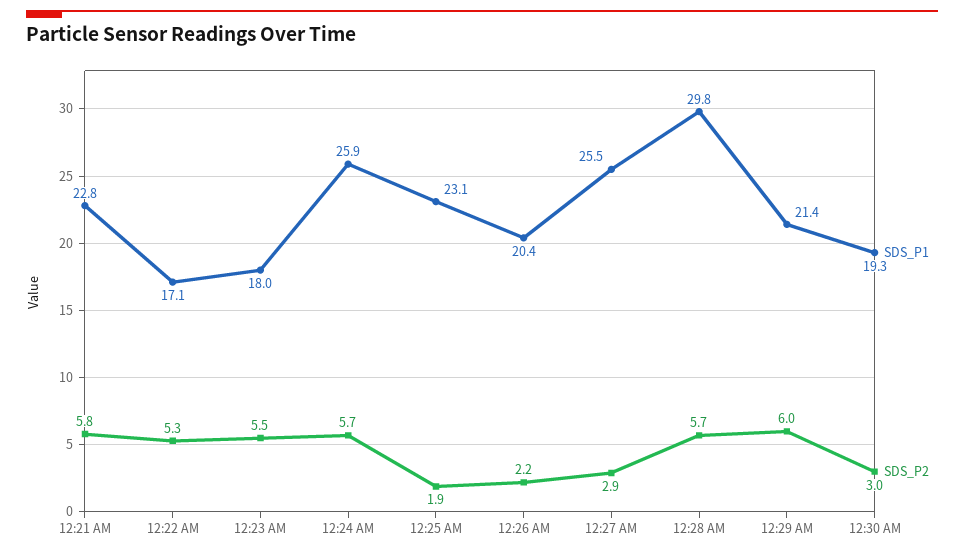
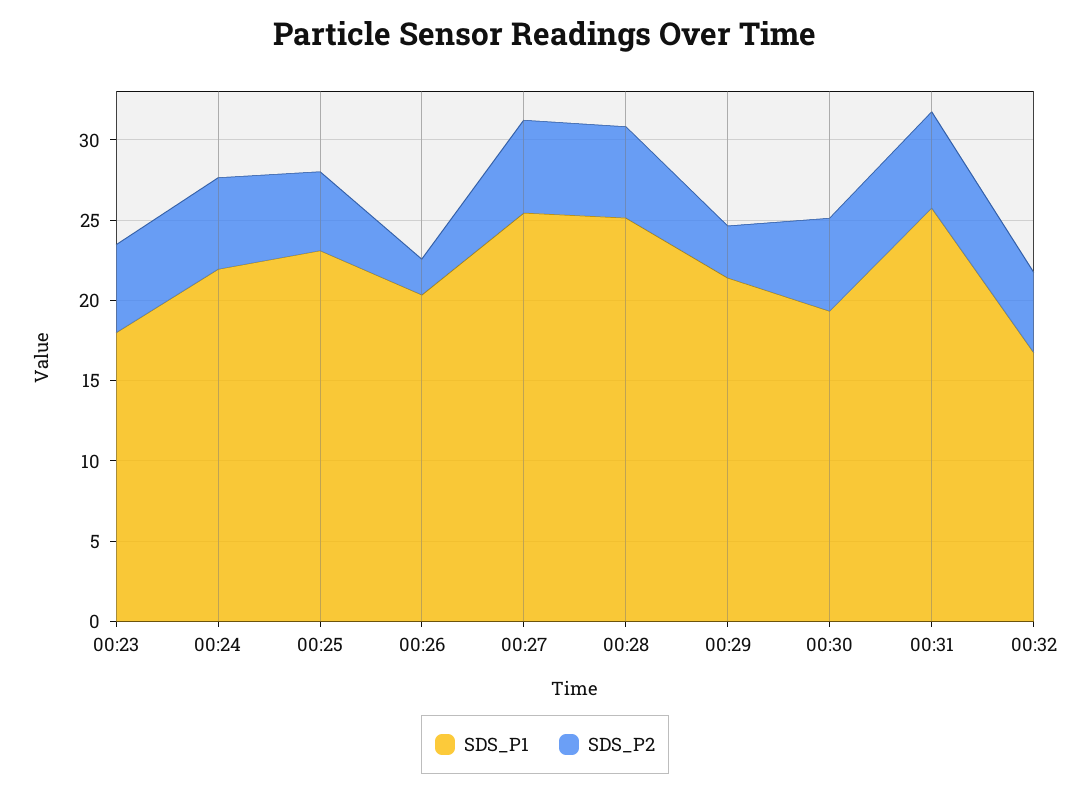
SDS_P1, 12:21 AM: 22.8 -> none
SDS_P2, 12:21 AM: 5.8 -> none
SDS_P1, 12:22 AM: 17.1 -> none
SDS_P2, 12:22 AM: 5.3 -> none
SDS_P1, 12:24 AM: 25.9 -> 22
SDS_P2, 12:25 AM: 1.9 -> 5
SDS_P2, 12:27 AM: 2.9 -> 6
SDS_P1, 12:28 AM: 29.8 -> 25
SDS_P2, 12:29 AM: 6 -> 3
SDS_P2, 12:30 AM: 3 -> 6
SDS_P1, 00:31: none -> 26
SDS_P2, 00:31: none -> 6
SDS_P1, 00:32: none -> 17
SDS_P2, 00:32: none -> 5

